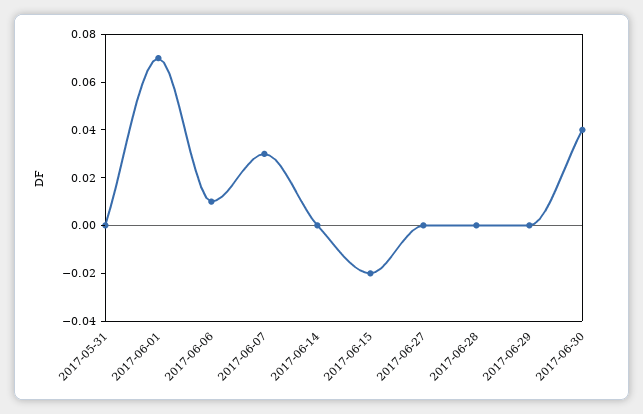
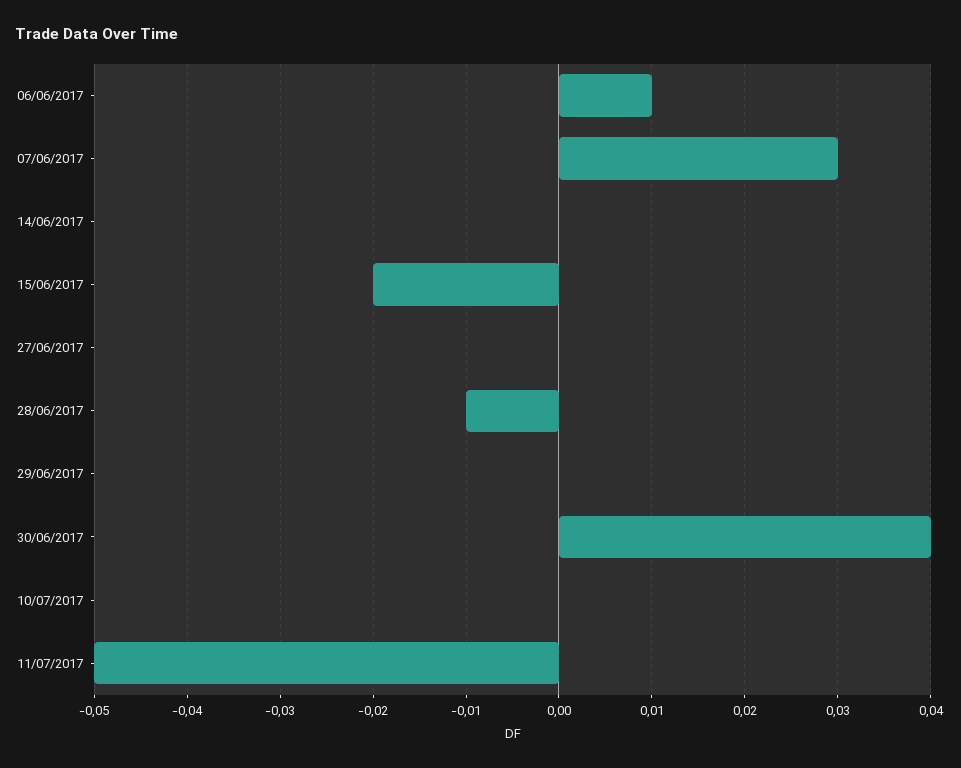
2017-05-31: 0 -> none
2017-06-01: 0.07 -> none
2017-06-28: 0 -> -0.01
10/07/2017: none -> 0
11/07/2017: none -> -0.05

